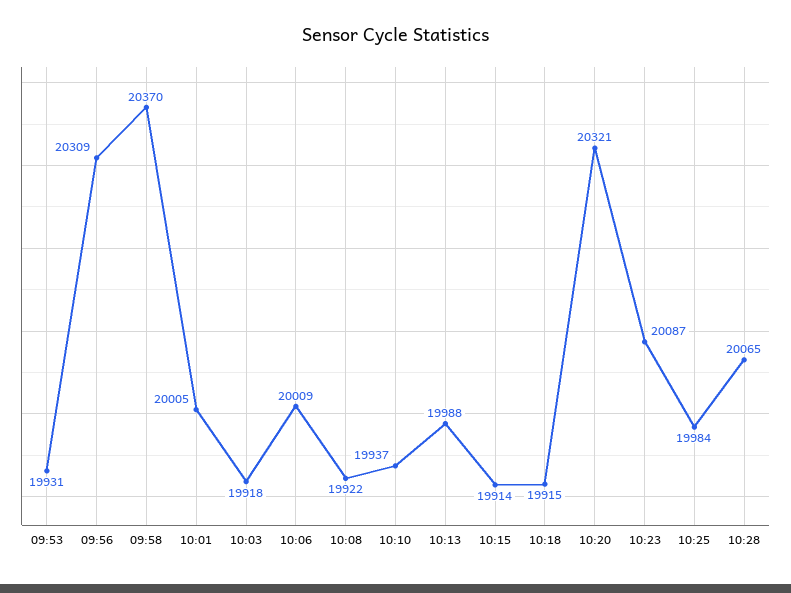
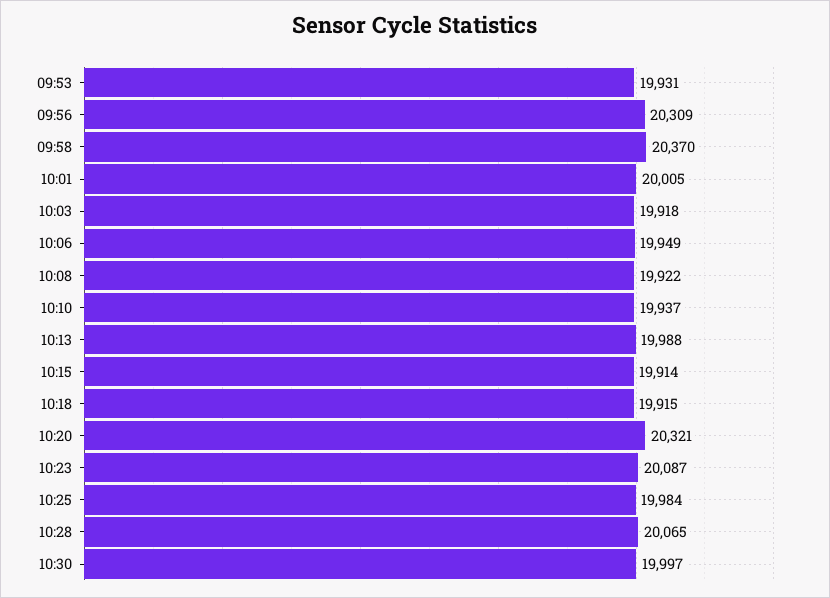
10:06: 20009 -> 19949
10:30: none -> 19997

